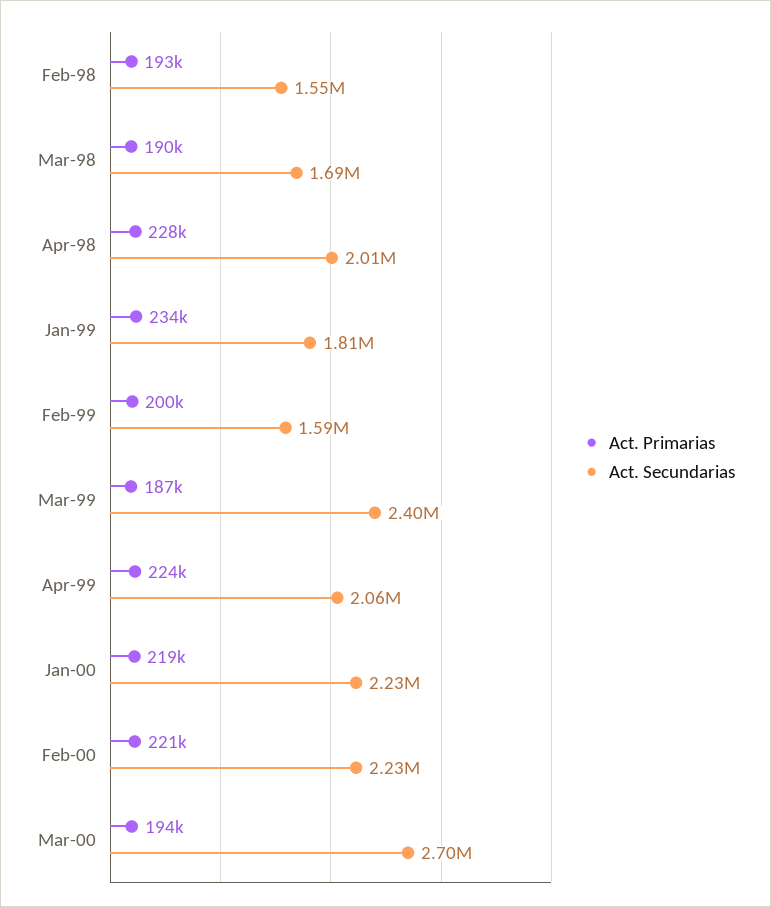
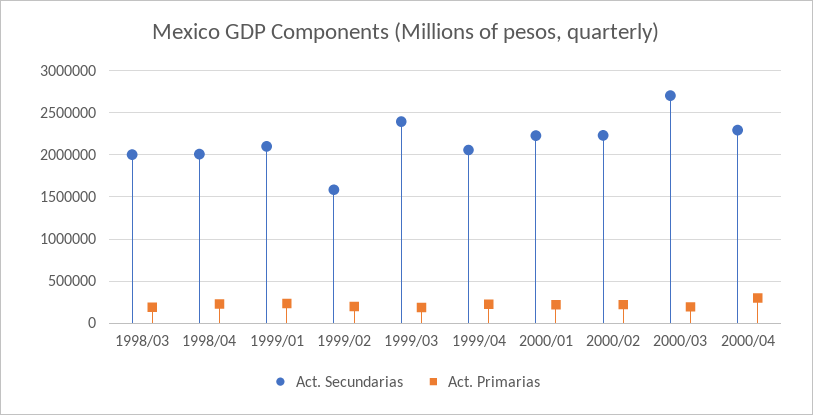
Act. Primarias, Feb-98: 193000 -> none
Act. Secundarias, Feb-98: 1550000 -> none
Act. Secundarias, Mar-98: 1690000 -> 2000000
Act. Secundarias, Jan-99: 1810000 -> 2100000
Act. Secundarias, 2000/04: none -> 2300000
Act. Primarias, 2000/04: none -> 300000

